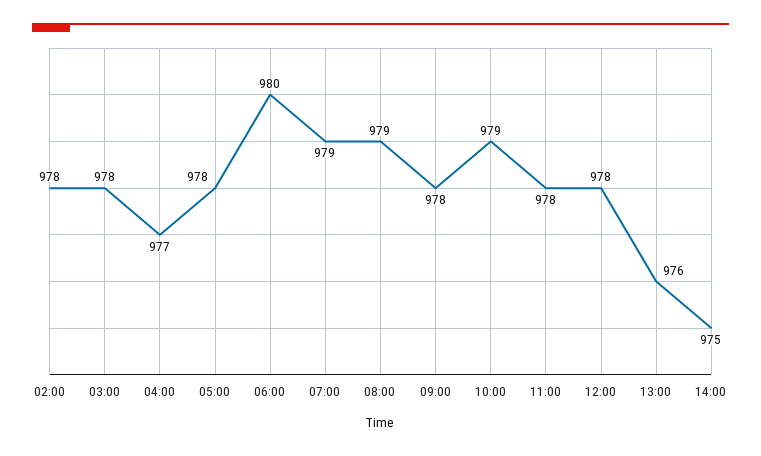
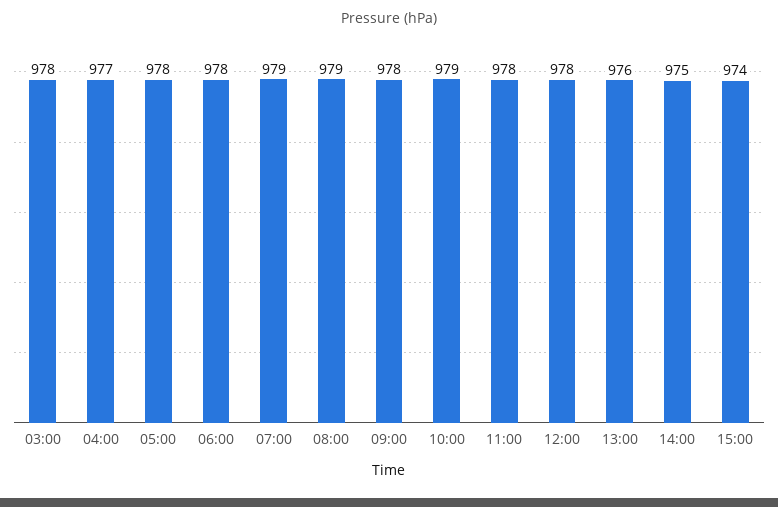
02:00: 978 -> none
06:00: 980 -> 978
15:00: none -> 974

